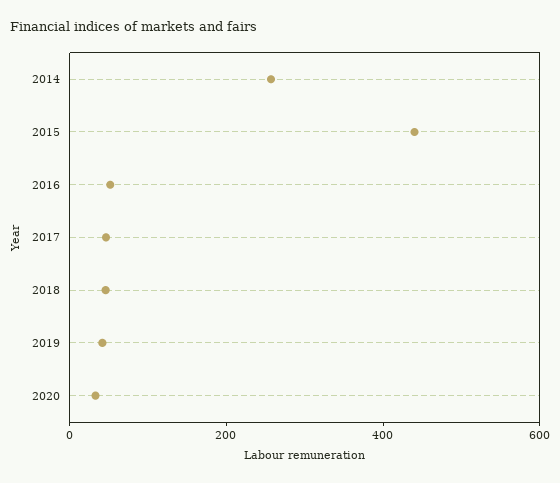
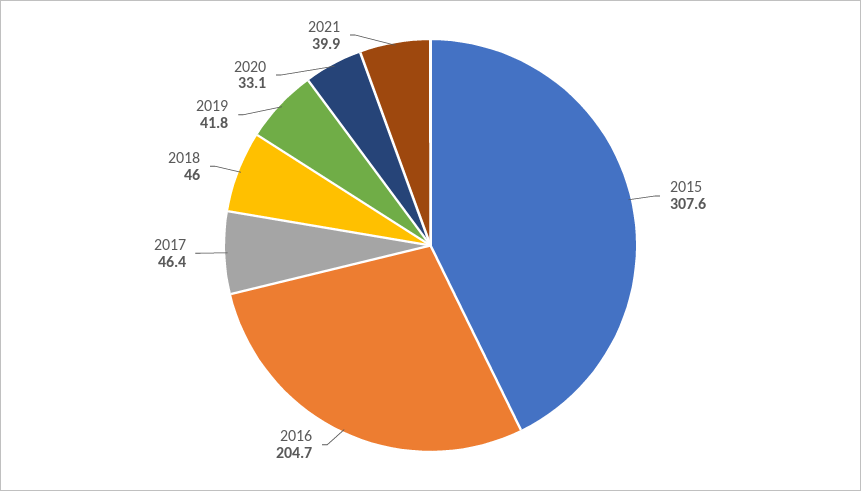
2014: 250 -> none
2015: 450 -> 307.6
2016: 50 -> 204.7
2021: none -> 39.9

